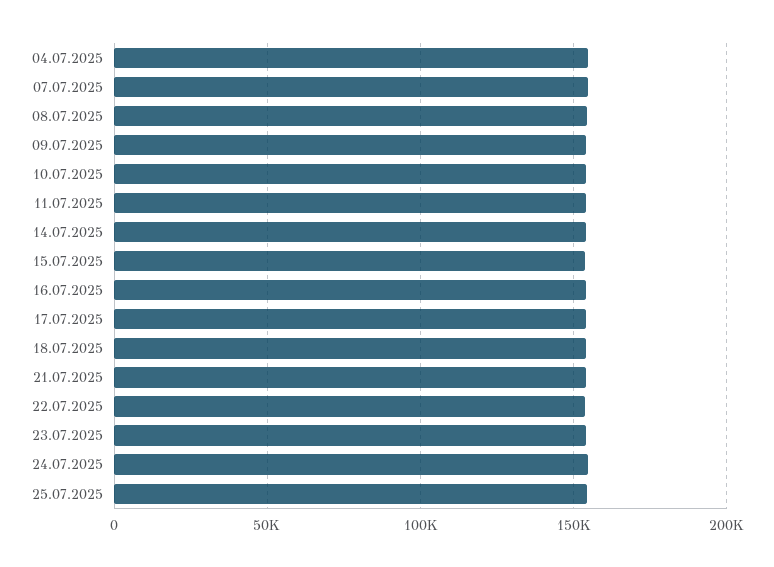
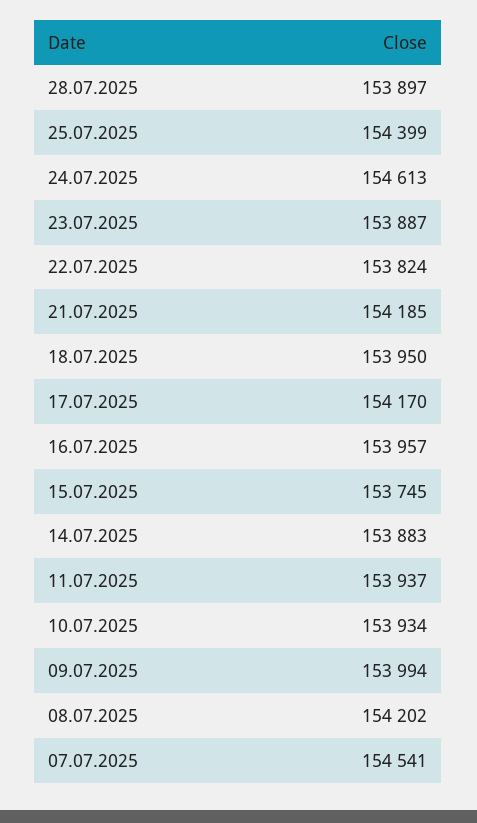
04.07.2025: 155000 -> none
28.07.2025: none -> 153897

